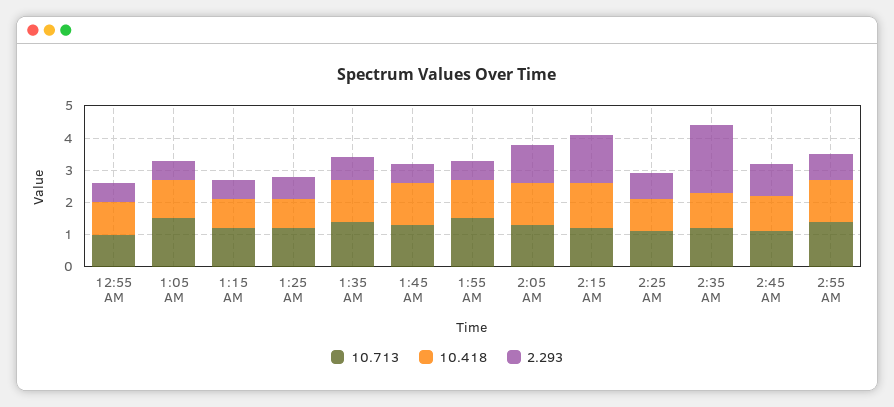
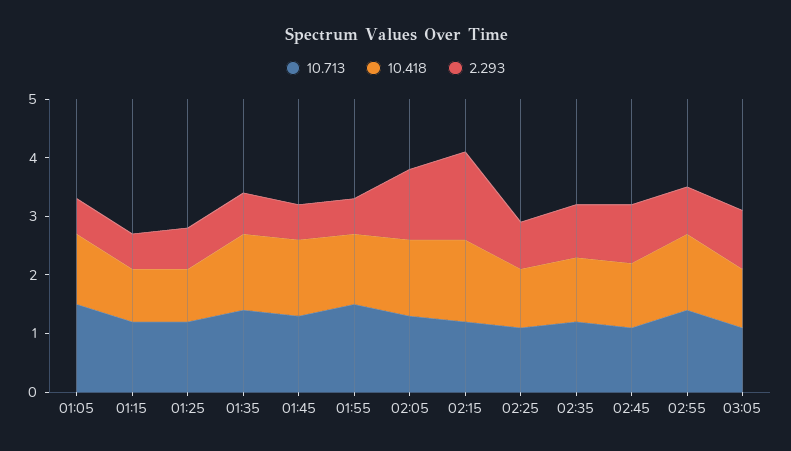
10.713, 12:55 AM: 1 -> none
10.418, 12:55 AM: 1 -> none
2.293, 12:55 AM: 0.5 -> none
2.293, 2:35 AM: 2 -> 1
10.713, 03:05: none -> 1
10.418, 03:05: none -> 1
2.293, 03:05: none -> 1

